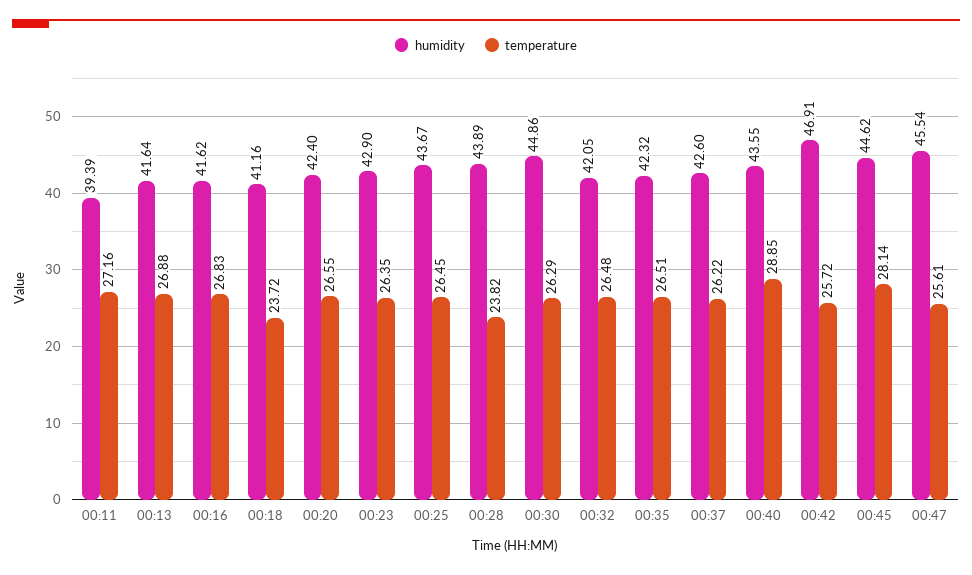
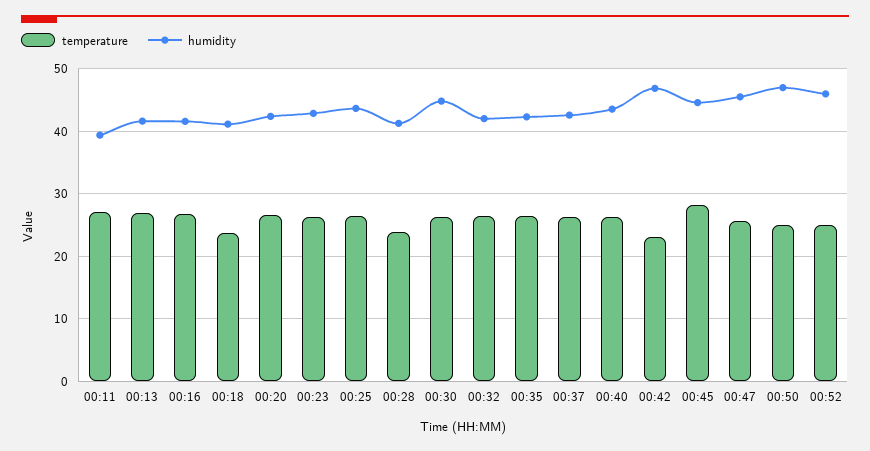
humidity, 00:28: 43.89 -> 41
temperature, 00:40: 28.85 -> 26
temperature, 00:42: 25.72 -> 23
temperature, 00:50: none -> 25
humidity, 00:50: none -> 47
temperature, 00:52: none -> 25
humidity, 00:52: none -> 46

